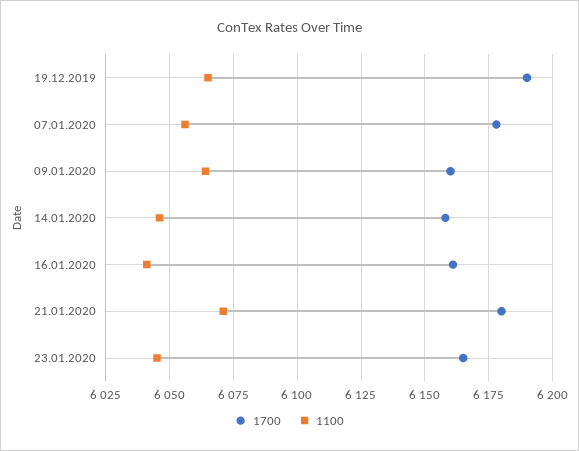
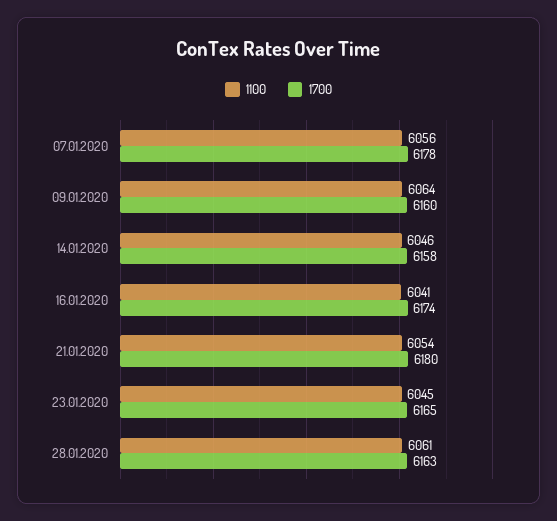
1700, 19.12.2019: 6190 -> none
1100, 19.12.2019: 6065 -> none
1700, 16.01.2020: 6160 -> 6174
1100, 21.01.2020: 6070 -> 6054
1100, 28.01.2020: none -> 6061
1700, 28.01.2020: none -> 6163

